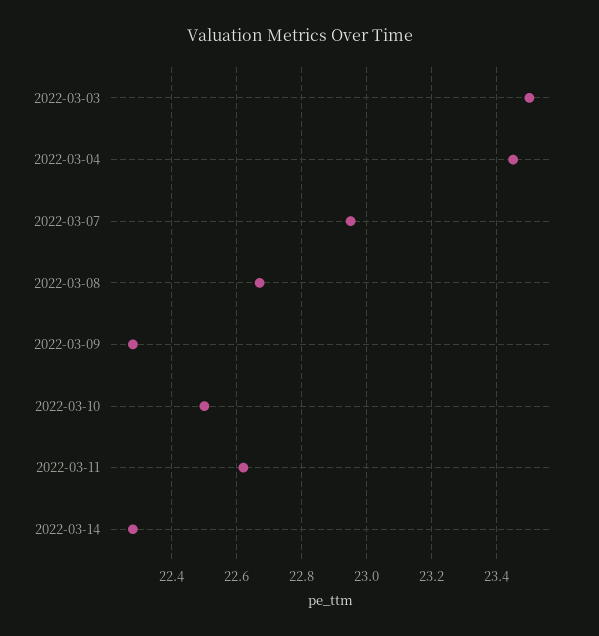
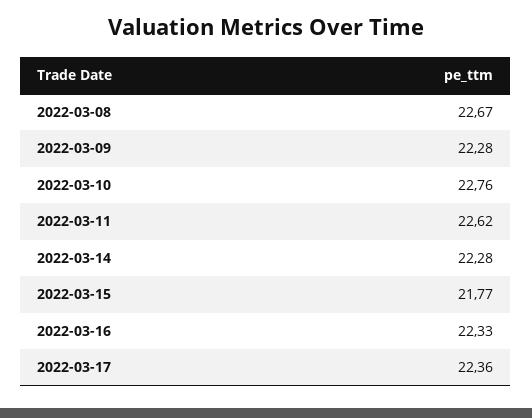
2022-03-03: 23.5 -> none
2022-03-04: 23.45 -> none
2022-03-07: 22.95 -> none
2022-03-10: 22.5 -> 22.76
2022-03-15: none -> 21.77
2022-03-16: none -> 22.33
2022-03-17: none -> 22.36

